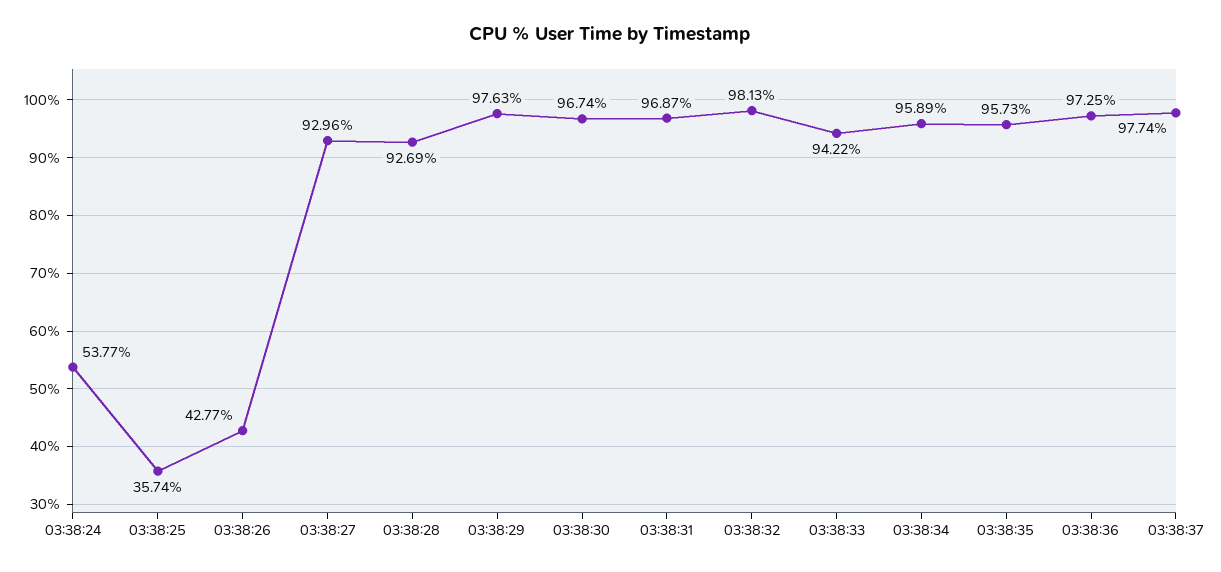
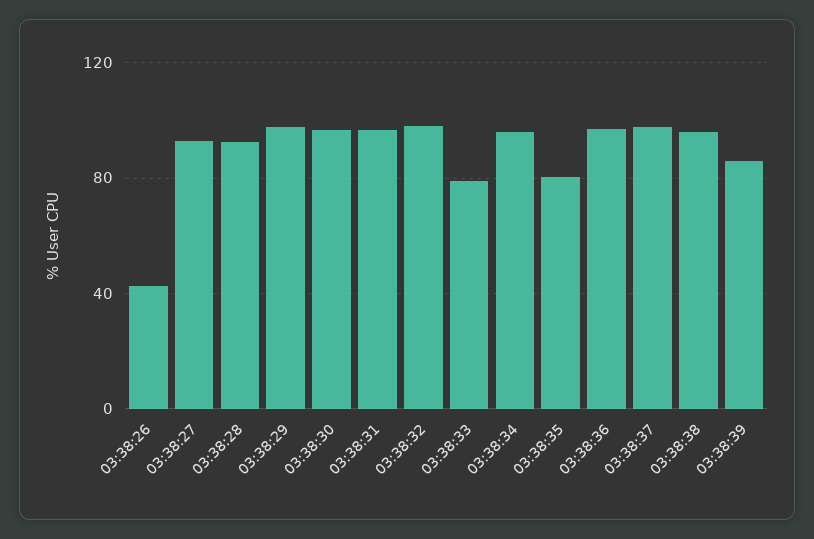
03:38:24: 53.77 -> none
03:38:25: 35.74 -> none
03:38:33: 94.22 -> 80
03:38:35: 95.73 -> 80
03:38:38: none -> 95
03:38:39: none -> 85

